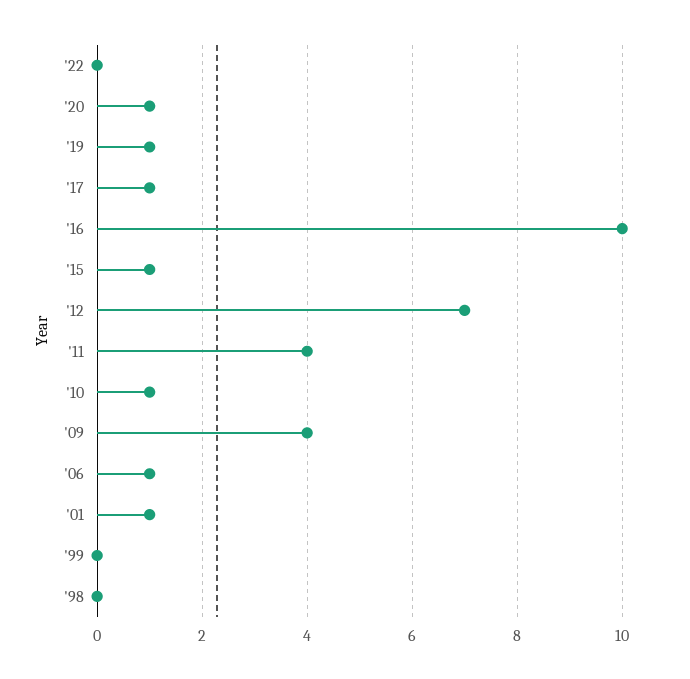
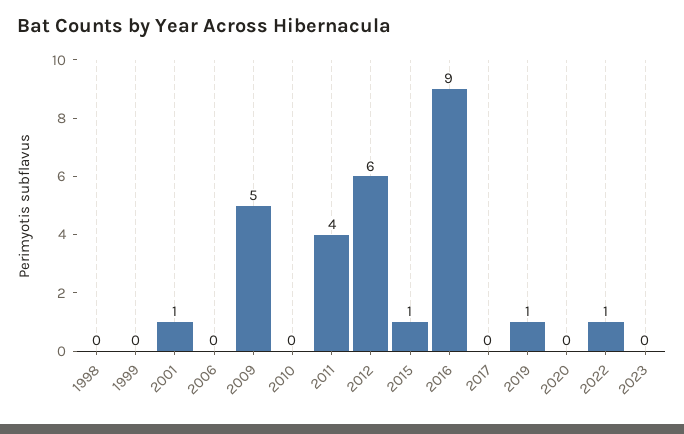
'22: 0 -> 1
'20: 1 -> 0
'17: 1 -> 0
'16: 10 -> 9
'12: 7 -> 6
'10: 1 -> 0
'09: 4 -> 5
'06: 1 -> 0
2023: none -> 0

